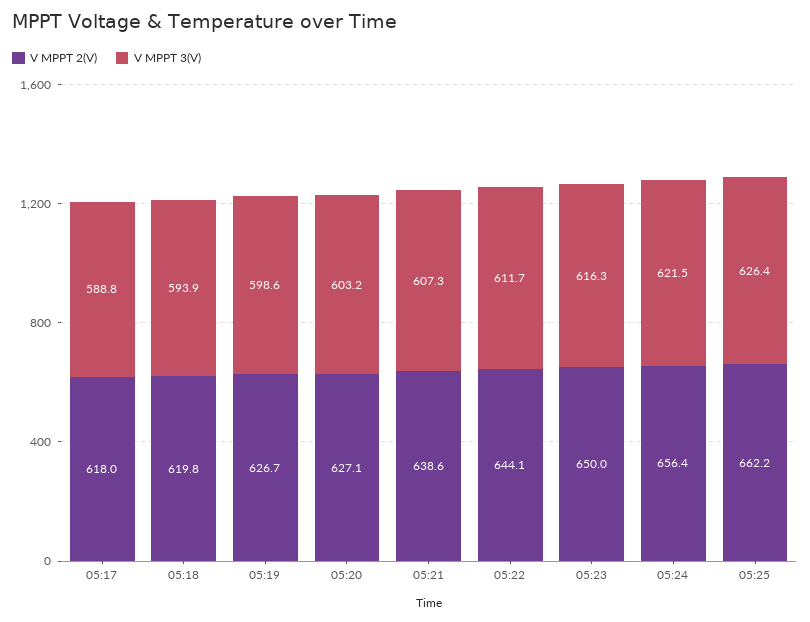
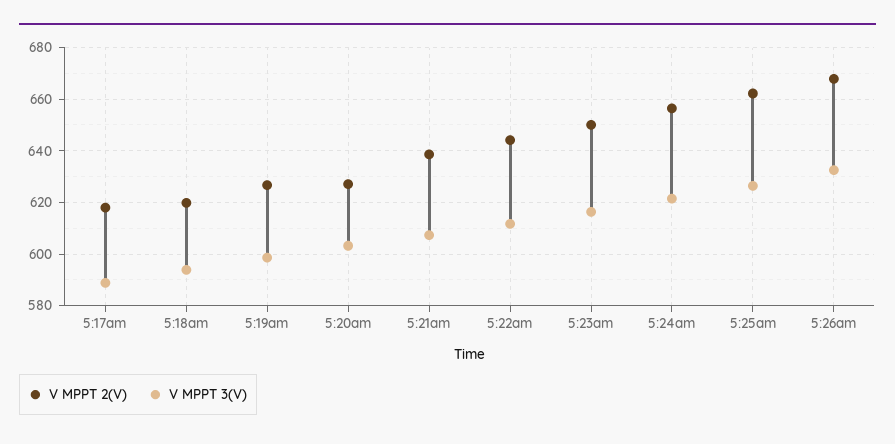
V MPPT 2(V), 5:26am: none -> 667.5
V MPPT 3(V), 5:26am: none -> 632.5

